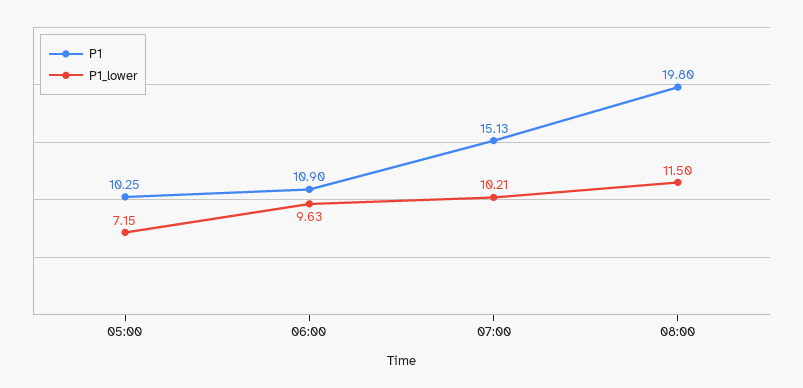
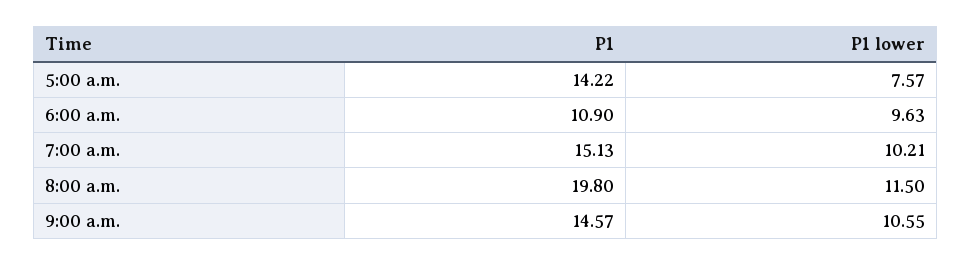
P1, 05:00: 10.25 -> 14.22
P1_lower, 05:00: 7.15 -> 7.57
P1, 9:00 a.m.: none -> 14.57
P1_lower, 9:00 a.m.: none -> 10.55

